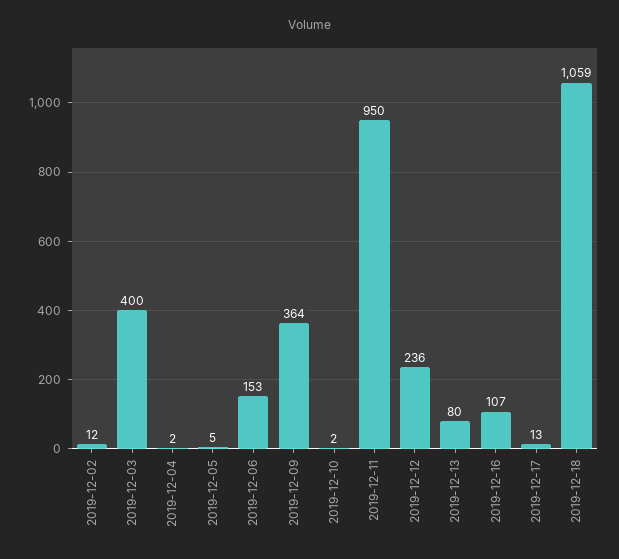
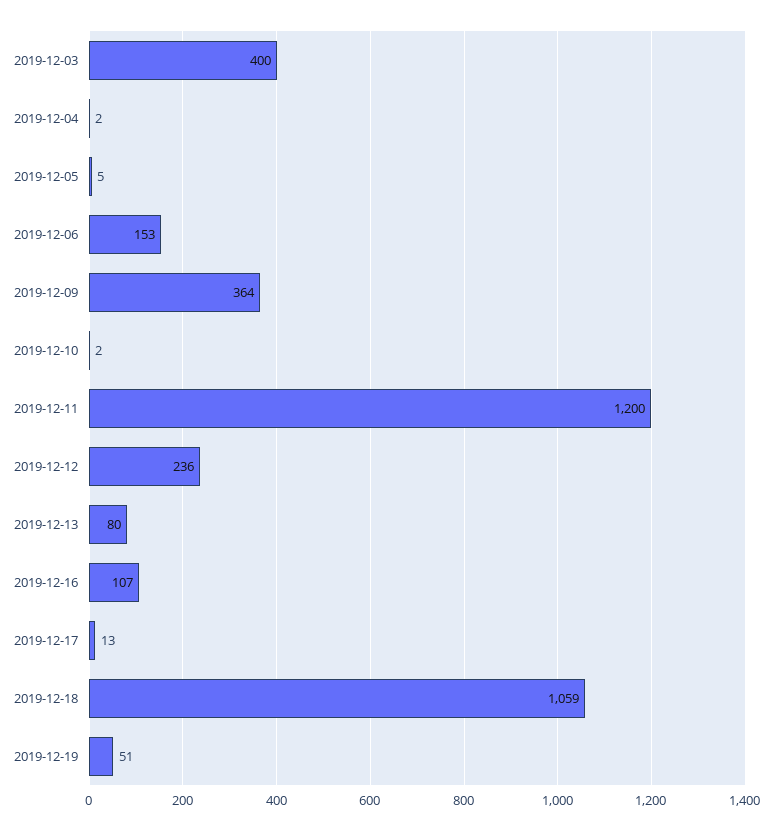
2019-12-02: 12 -> none
2019-12-11: 950 -> 1200
2019-12-19: none -> 51

